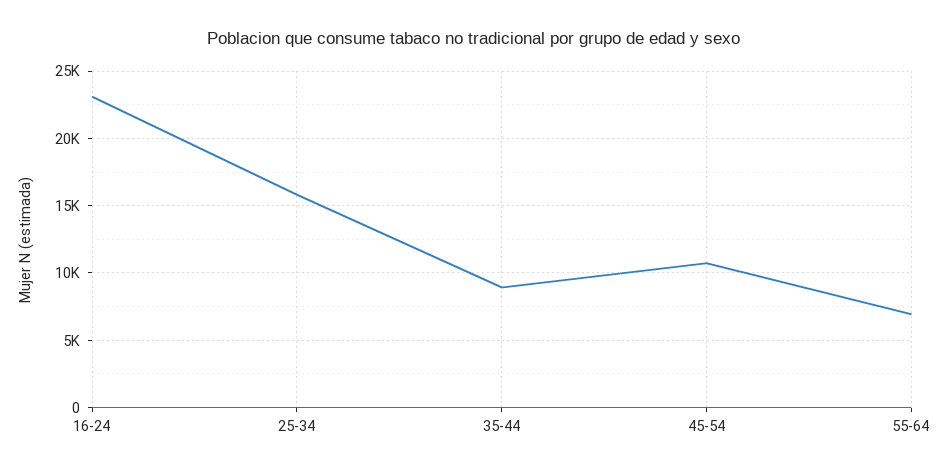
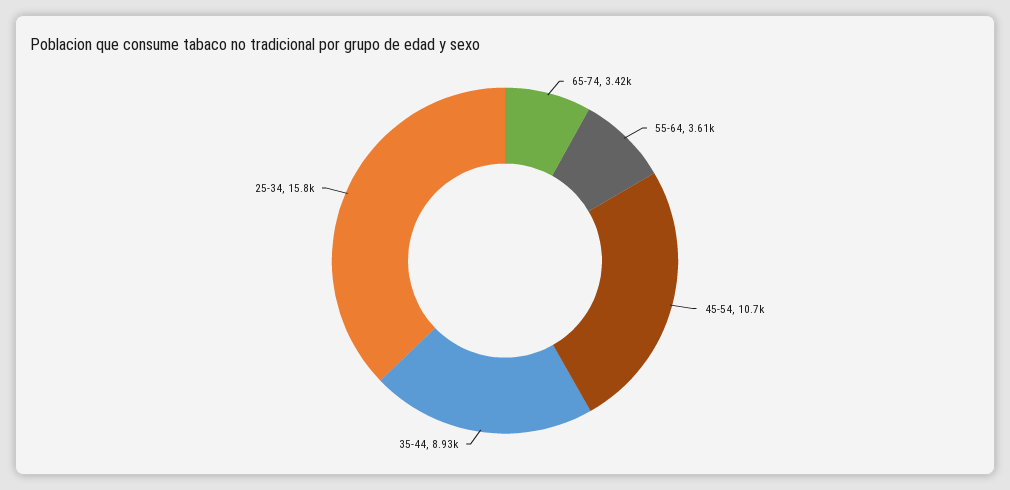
16-24: 23000 -> none
55-64: 7000 -> 3610
65-74: none -> 3420

